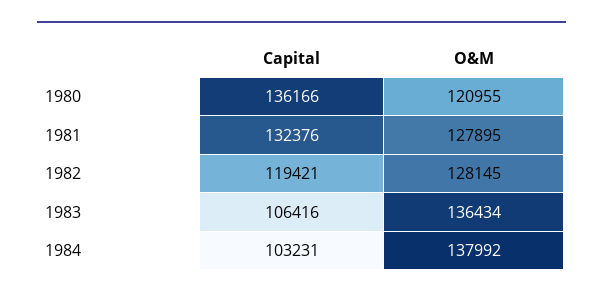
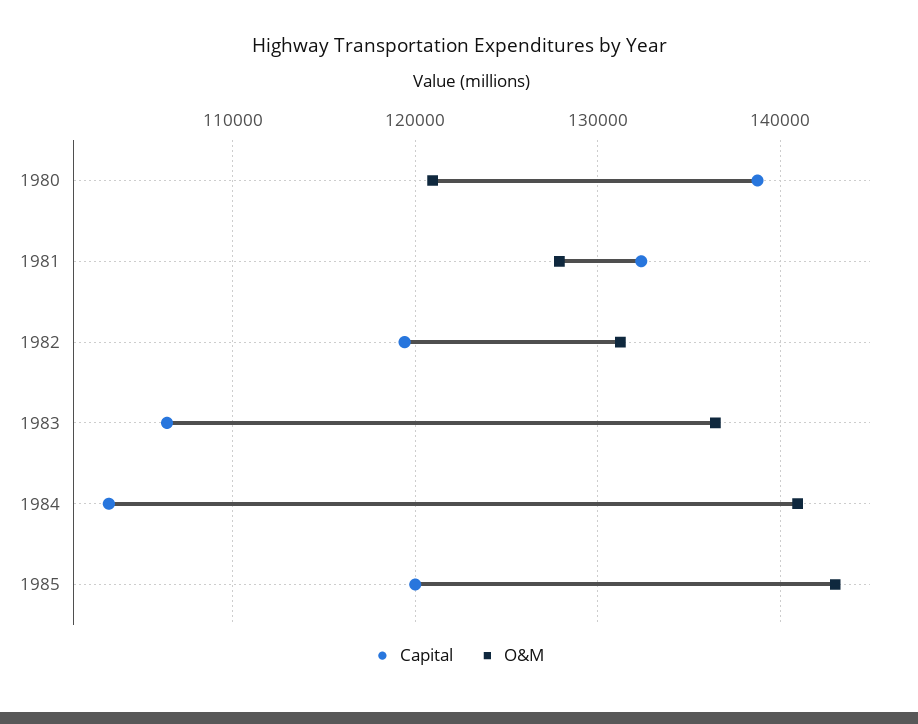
Capital, 1980: 136166 -> 139000
O&M, 1982: 128145 -> 131000
O&M, 1984: 137992 -> 141000
Capital, 1985: none -> 120000
O&M, 1985: none -> 143000

